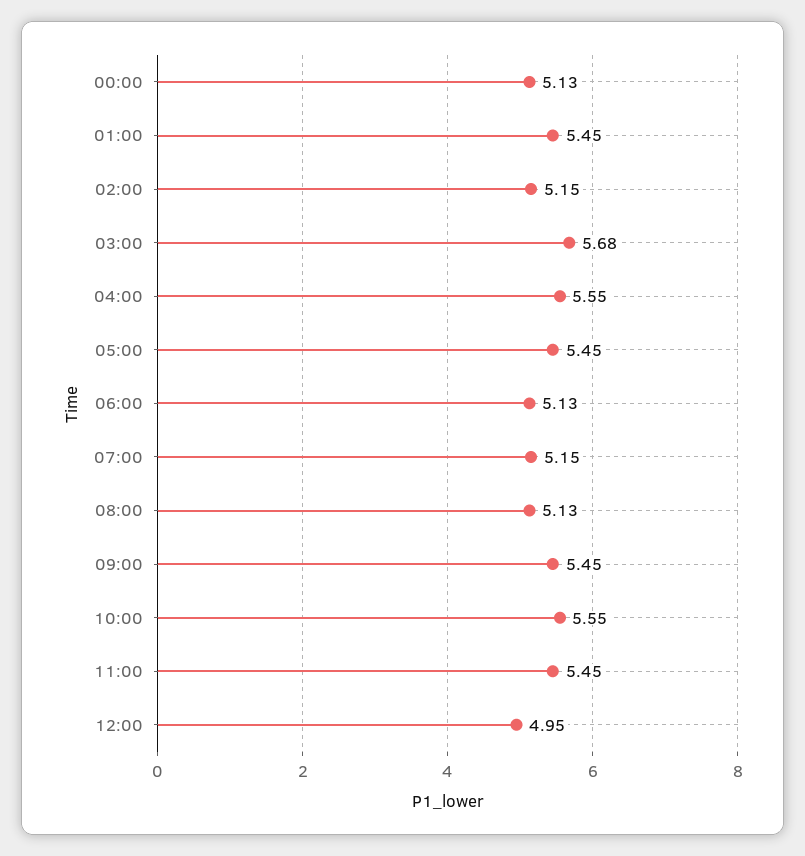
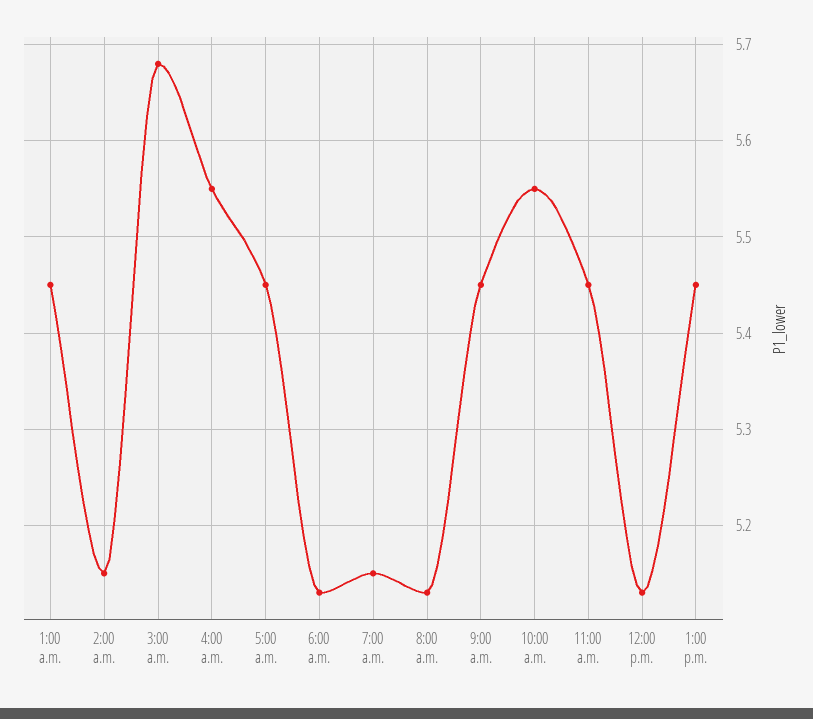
00:00: 5.13 -> none
12:00: 4.95 -> 5.13
1:00 p.m.: none -> 5.45

